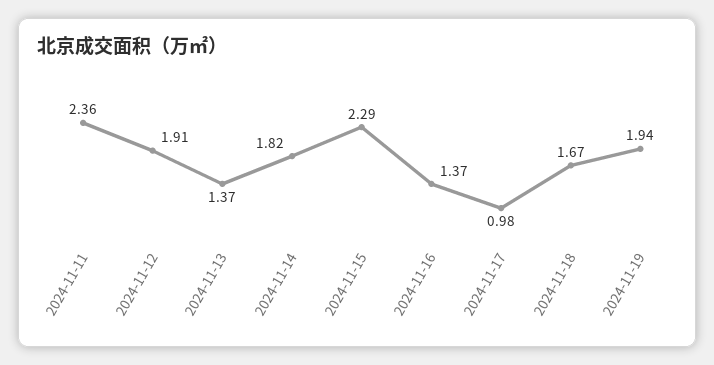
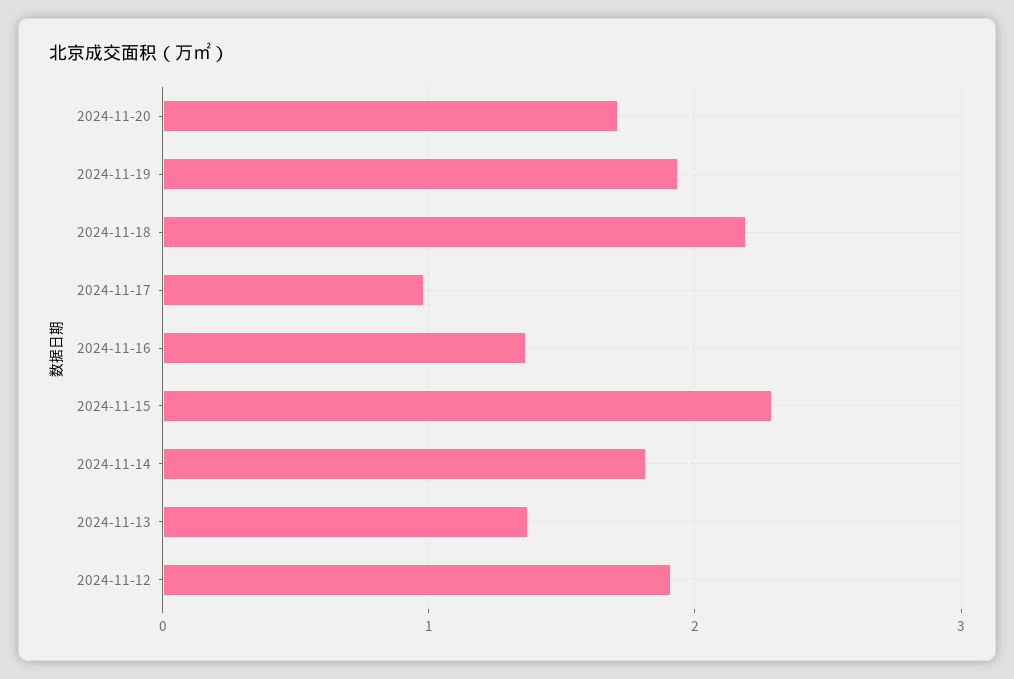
2024-11-11: 2.36 -> none
2024-11-18: 1.67 -> 2.2
2024-11-20: none -> 1.7

